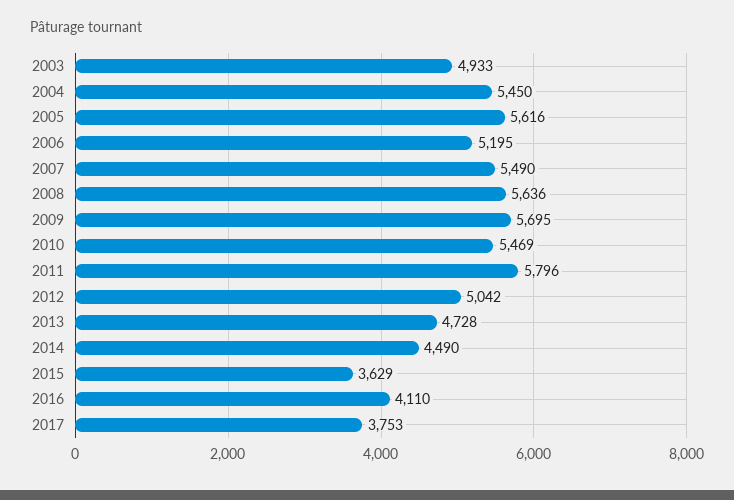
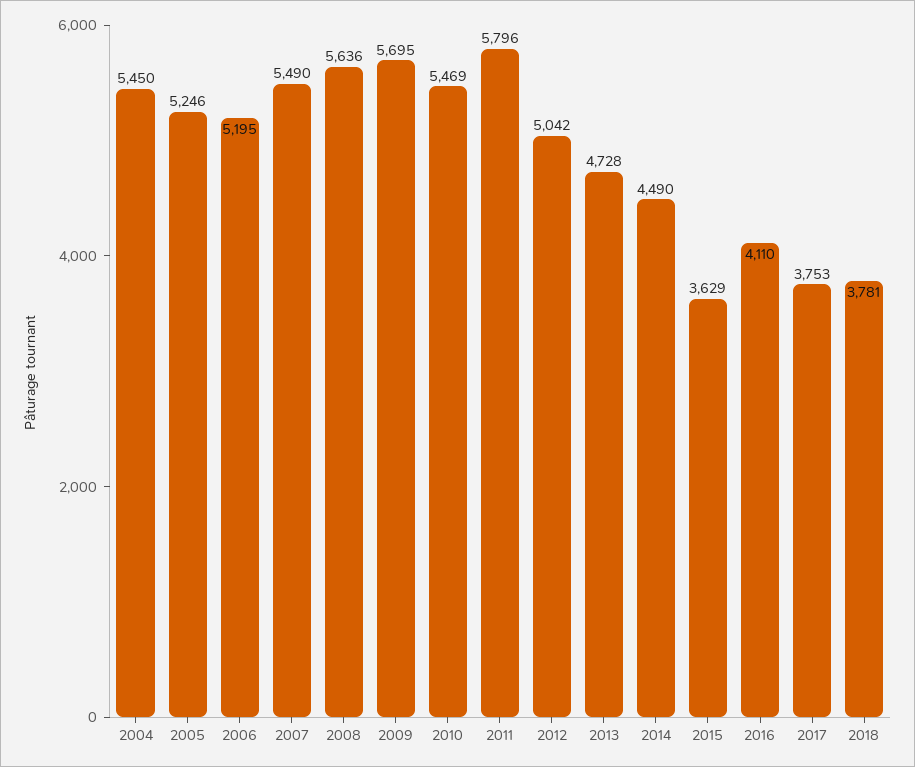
2003: 4933 -> none
2005: 5616 -> 5246
2018: none -> 3781

